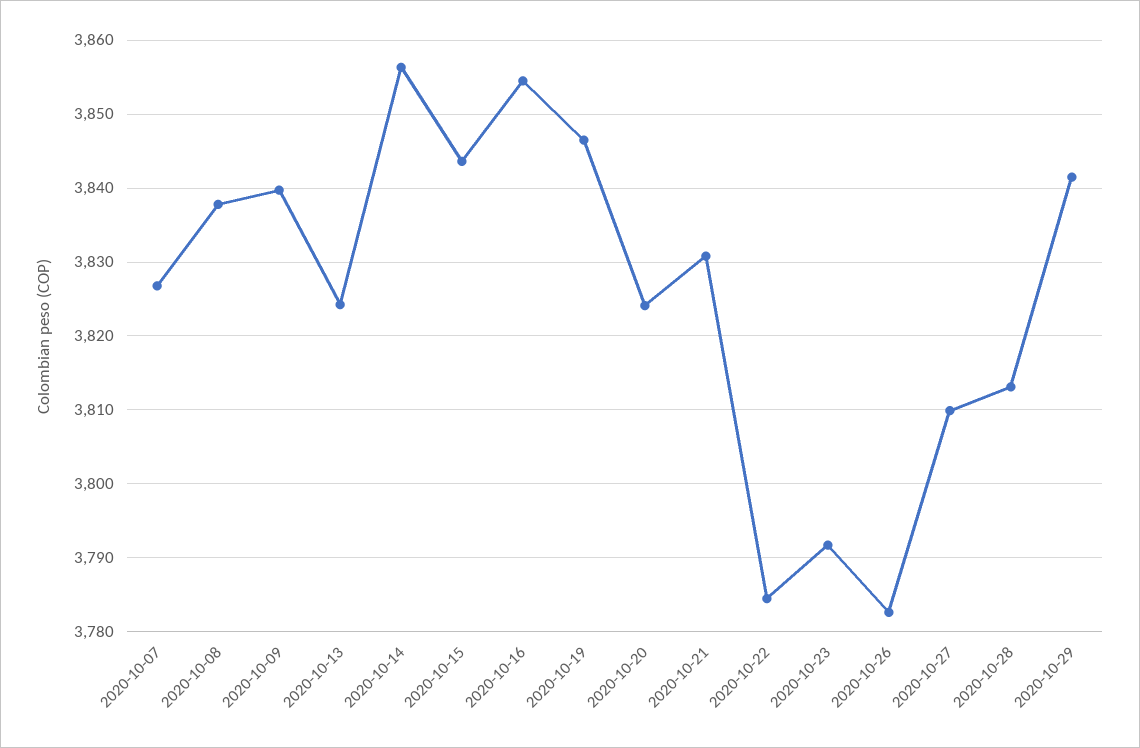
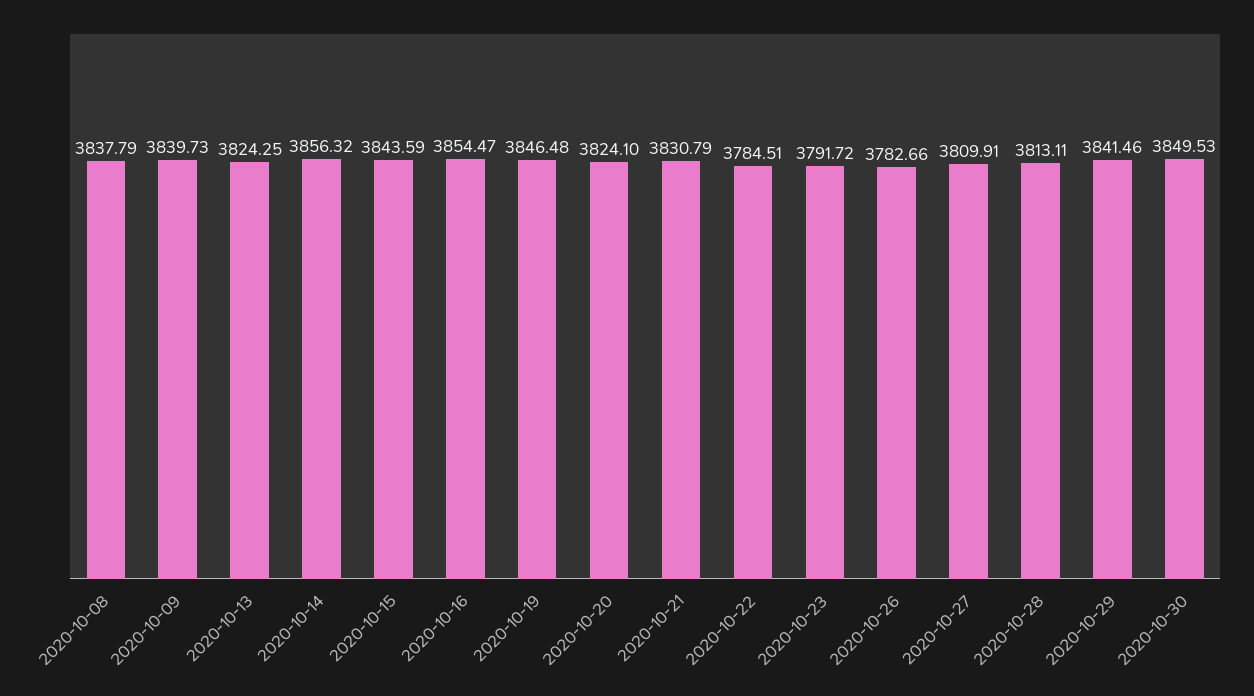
2020-10-07: 3827 -> none
2020-10-30: none -> 3849.53

